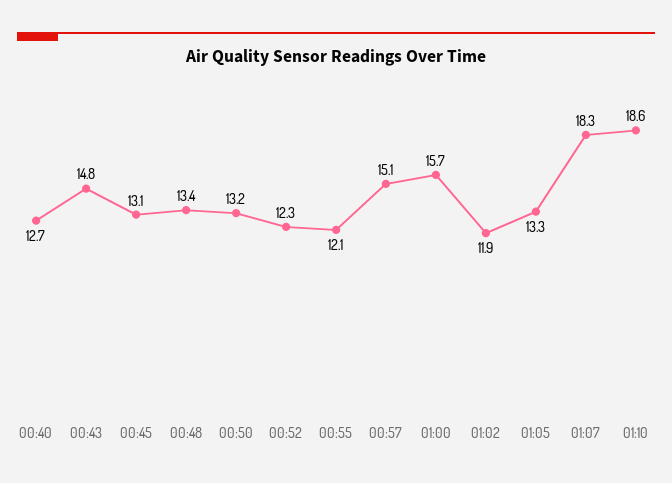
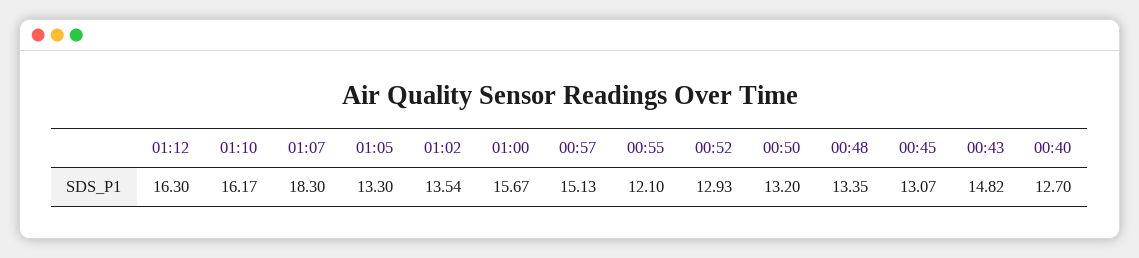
00:52: 12.3 -> 12.93
01:02: 11.9 -> 13.54
01:10: 18.6 -> 16.17
01:12: none -> 16.3

